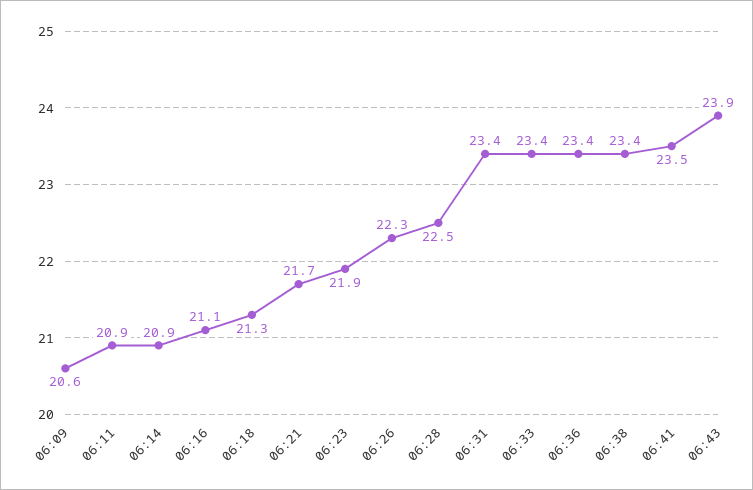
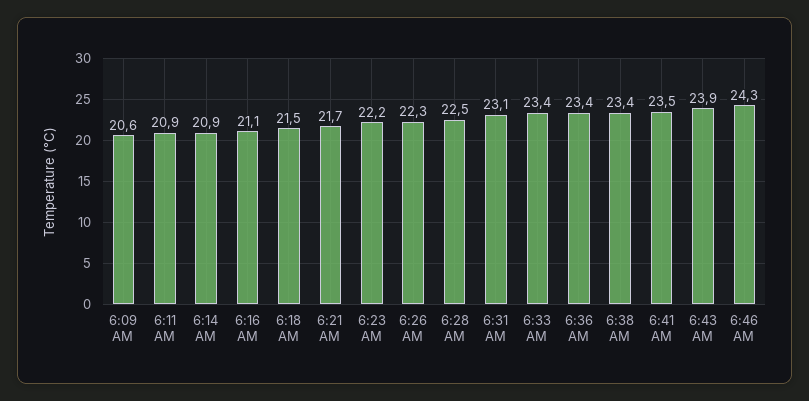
06:18: 21.3 -> 21.5
06:23: 21.9 -> 22.2
06:31: 23.4 -> 23.1
6:46 AM: none -> 24.3

